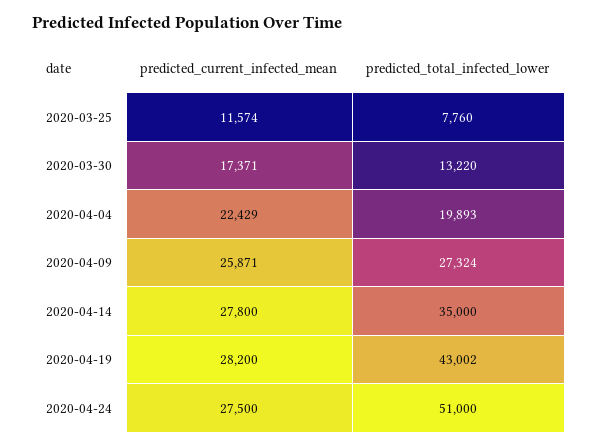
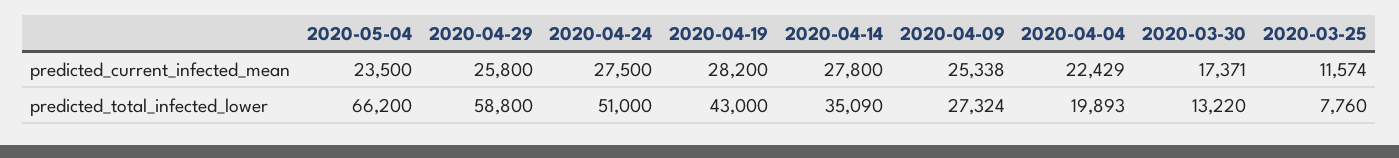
predicted_current_infected_mean, 2020-04-09: 25871 -> 25338
predicted_total_infected_lower, 2020-04-14: 35000 -> 35090
predicted_total_infected_lower, 2020-04-19: 43002 -> 43000
predicted_current_infected_mean, 2020-05-04: none -> 23500
predicted_current_infected_mean, 2020-04-29: none -> 25800
predicted_total_infected_lower, 2020-05-04: none -> 66200
predicted_total_infected_lower, 2020-04-29: none -> 58800

